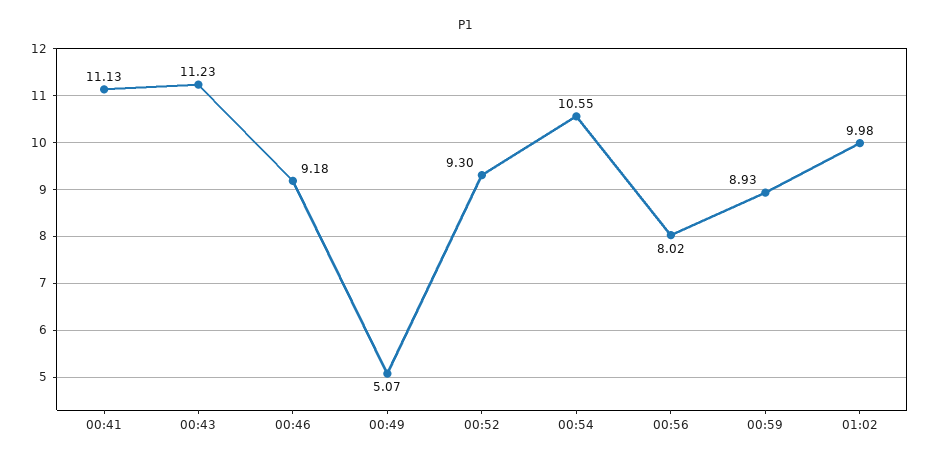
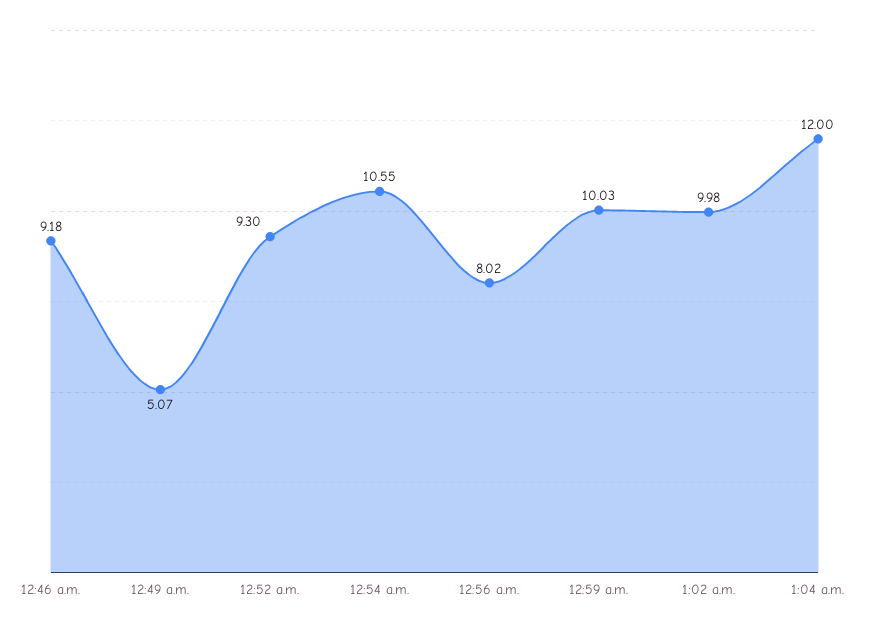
00:41: 11.13 -> none
00:43: 11.23 -> none
00:59: 8.93 -> 10.03
1:04 a.m.: none -> 12

